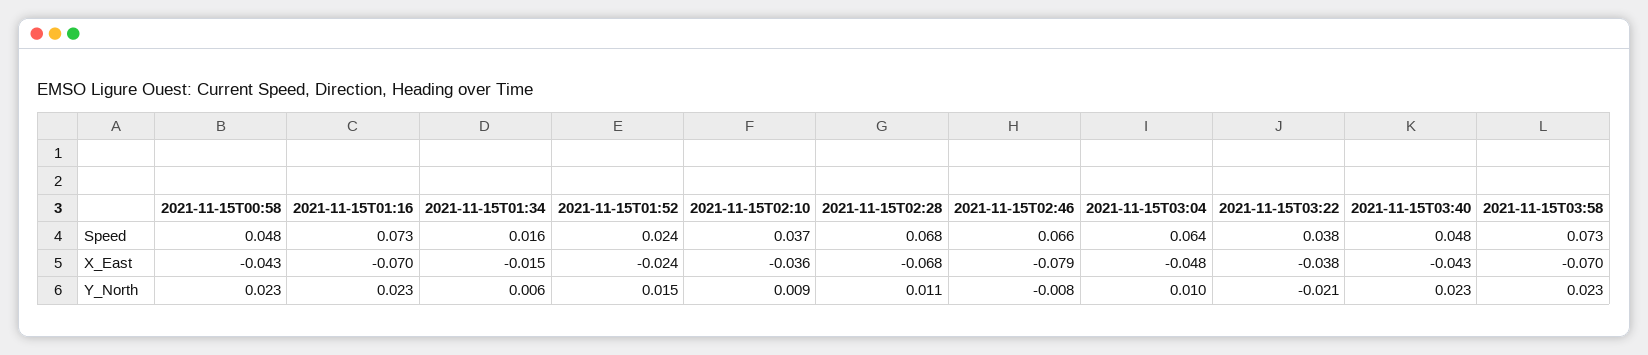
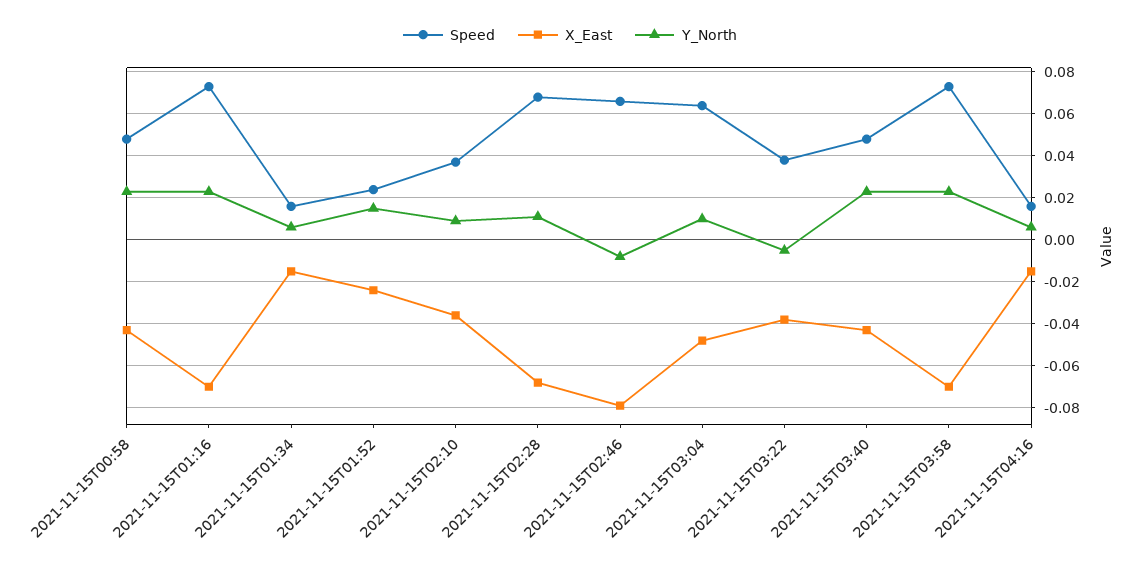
Y_North, 2021-11-15T03:22: -0.021 -> -0.005
Speed, 2021-11-15T04:16: none -> 0.015
X_East, 2021-11-15T04:16: none -> -0.015
Y_North, 2021-11-15T04:16: none -> 0.005

